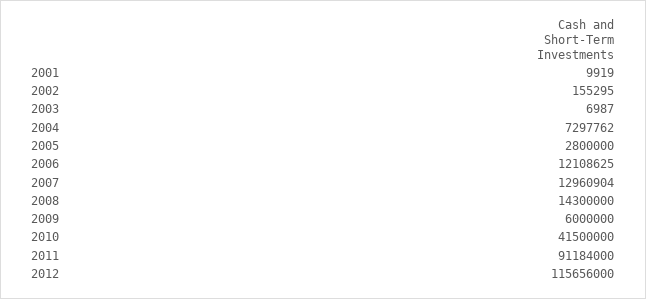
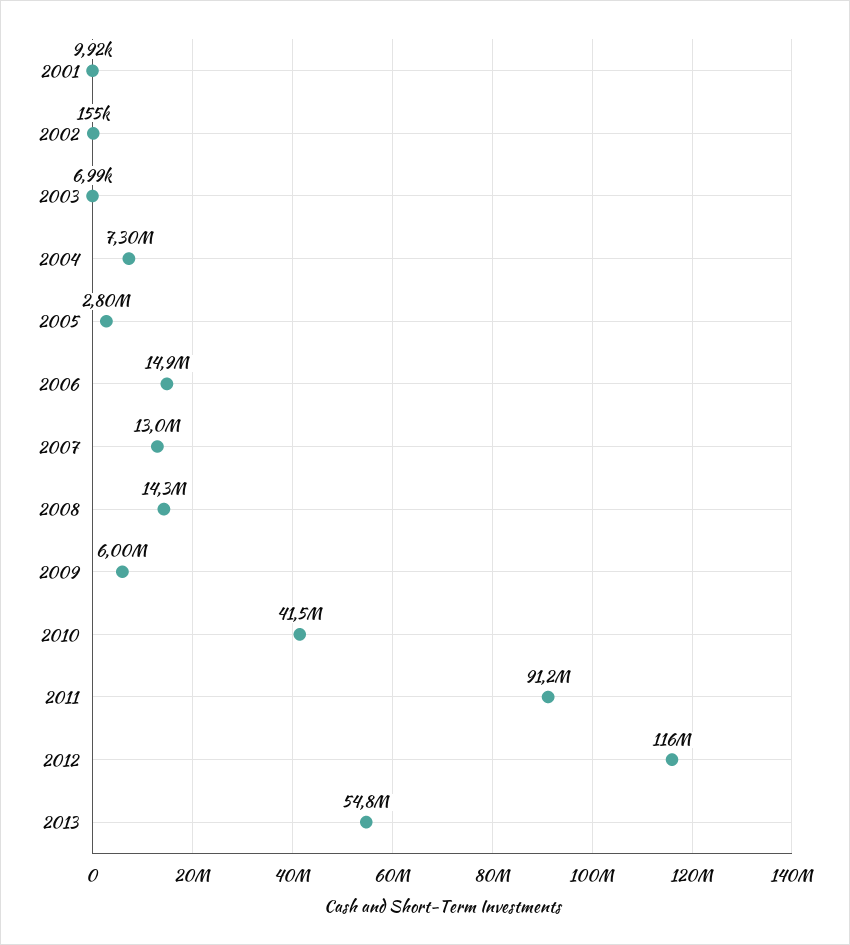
2006: 12108625 -> 14900000
2013: none -> 54800000

